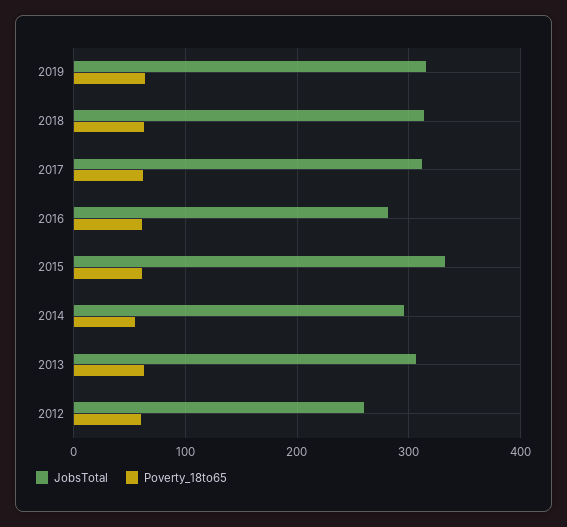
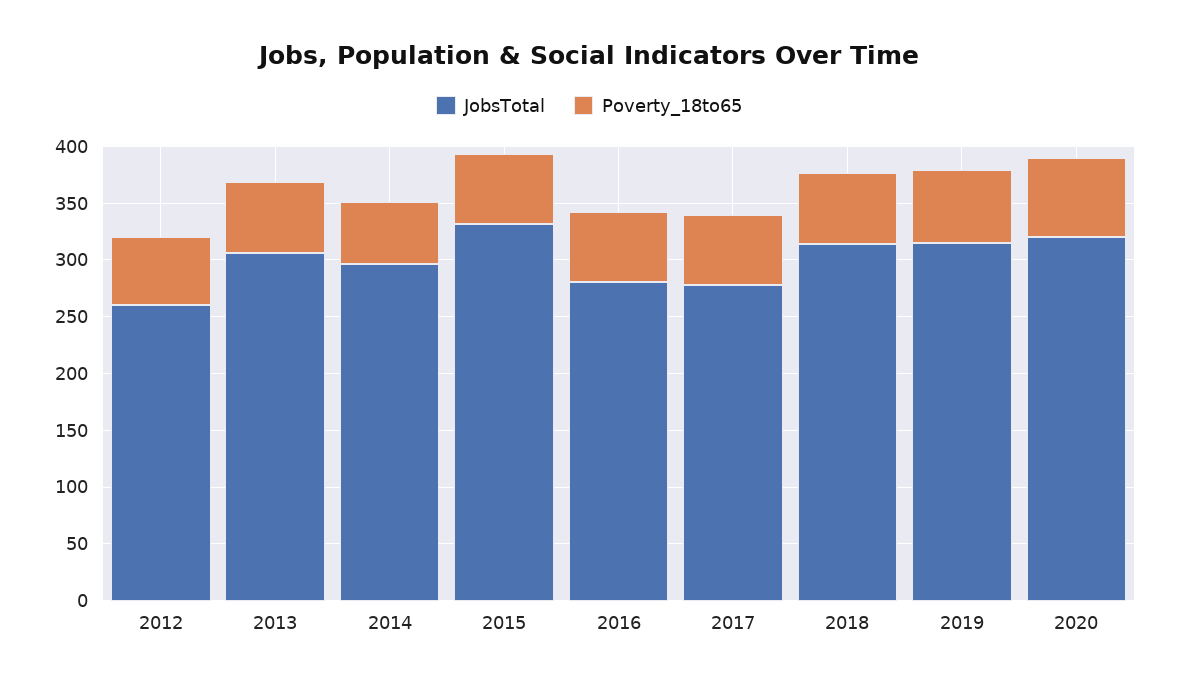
JobsTotal, 2017: 310 -> 280
JobsTotal, 2020: none -> 320
Poverty_18to65, 2020: none -> 70

